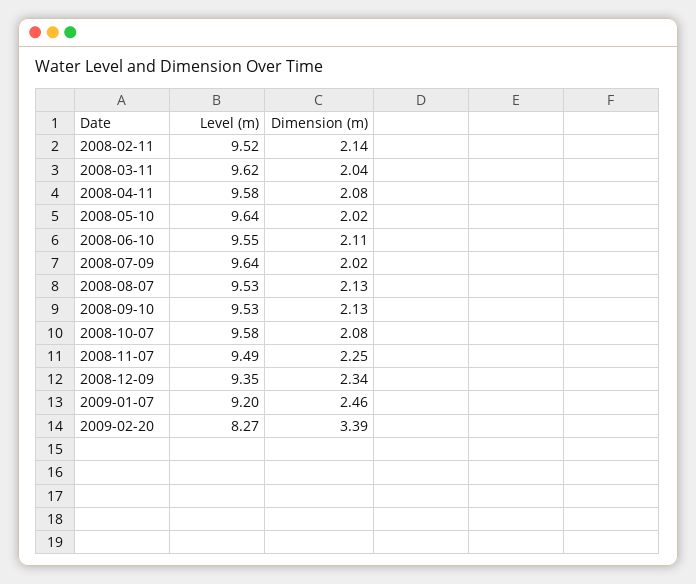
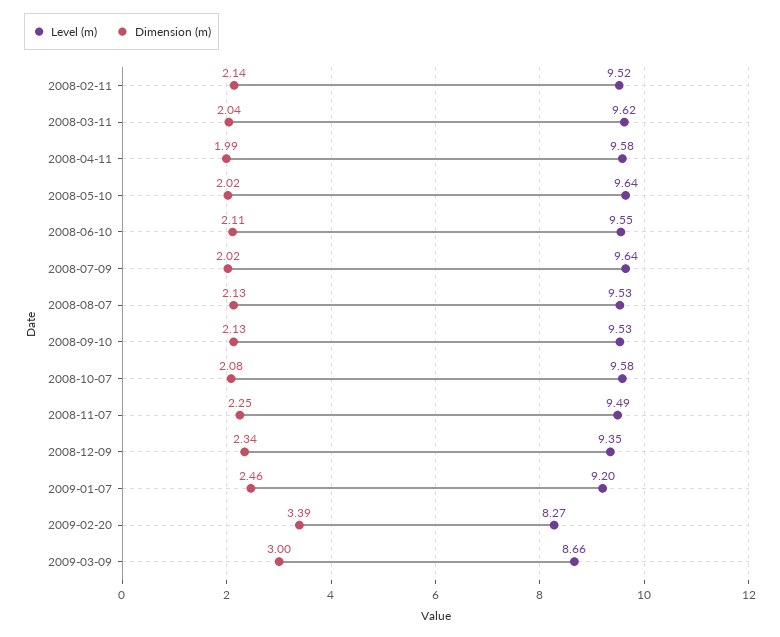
Dimension (m), 2008-04-11: 2.08 -> 1.99
Level (m), 2009-03-09: none -> 8.66
Dimension (m), 2009-03-09: none -> 3

